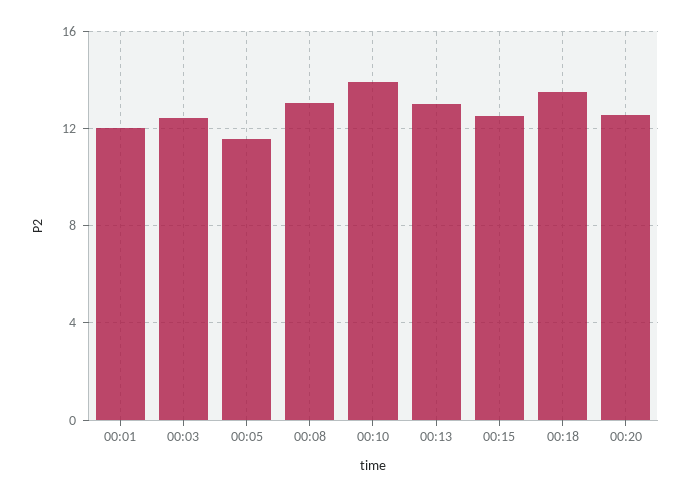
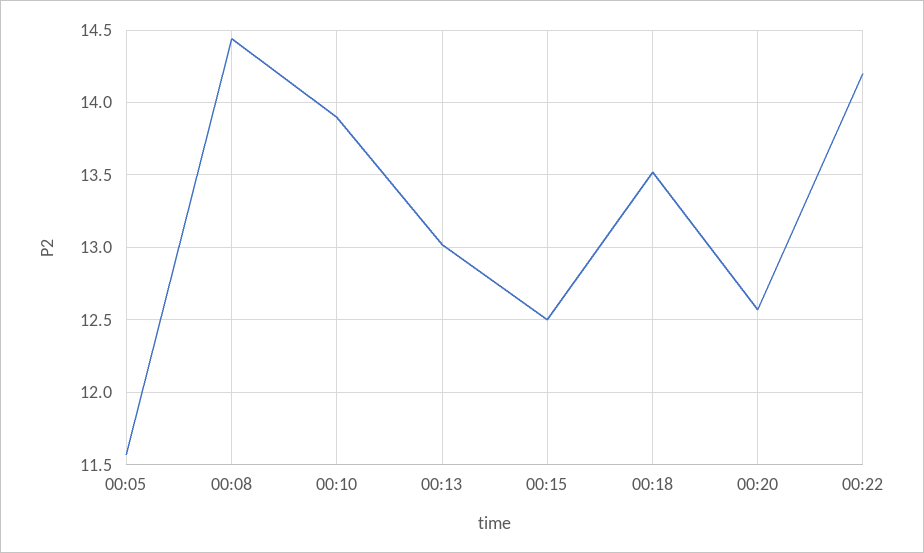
00:01: 12 -> none
00:03: 12.5 -> none
00:08: 13 -> 14.45
00:22: none -> 14.2

